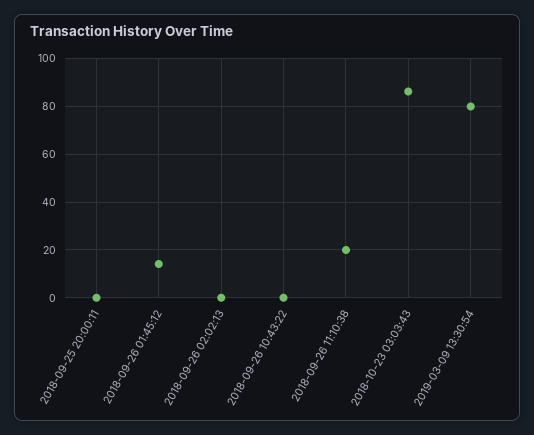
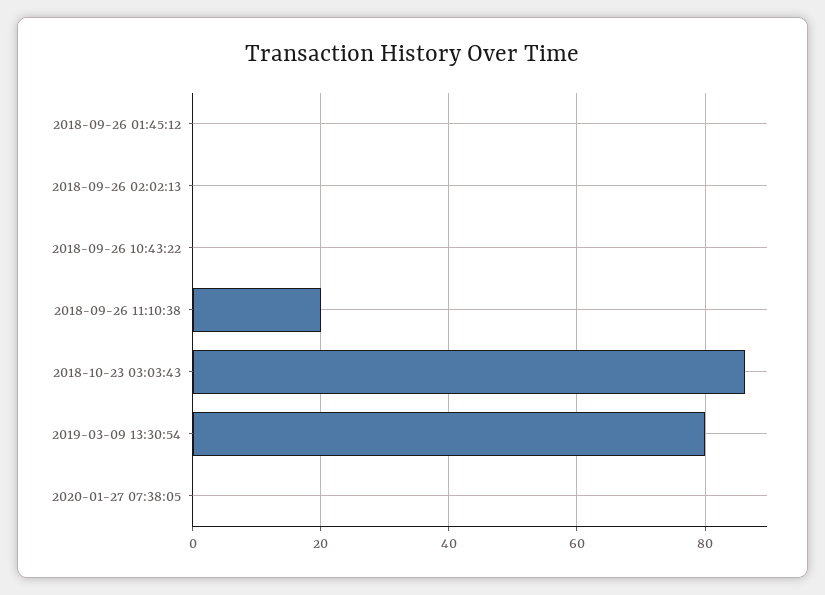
2018-09-25 20:00:11: 0 -> none
2018-09-26 01:45:12: 15 -> 0
2020-01-27 07:38:05: none -> 0

